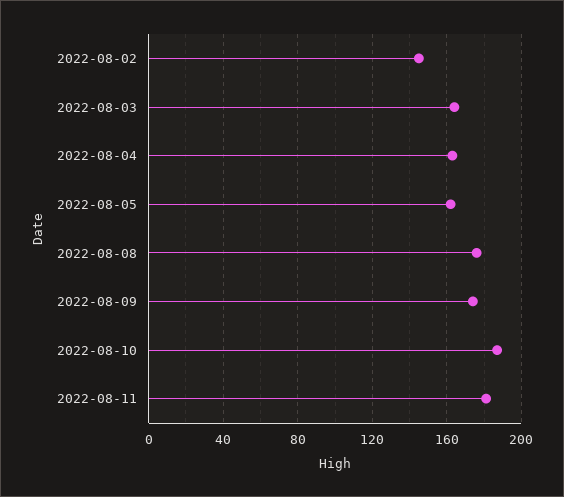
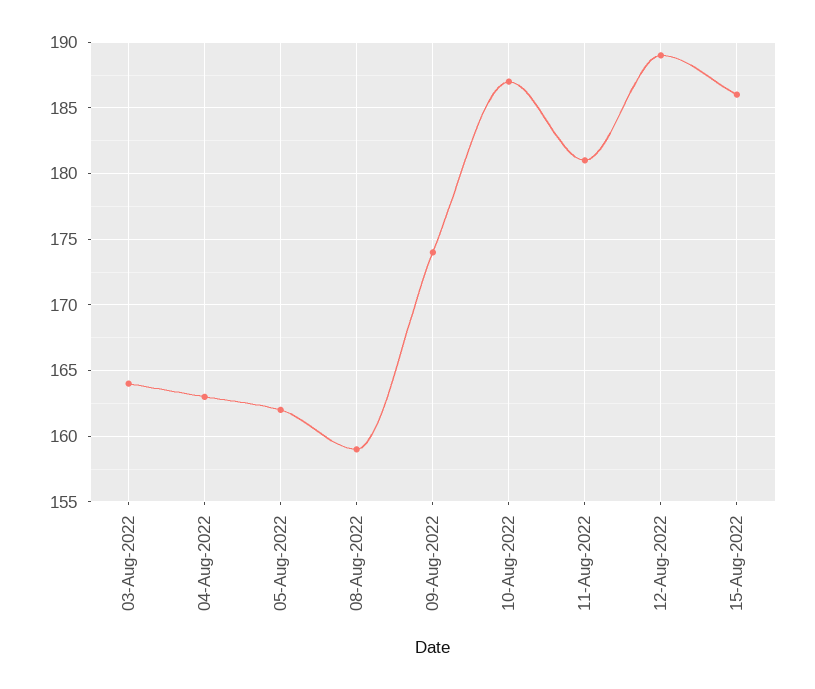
2022-08-02: 145 -> none
2022-08-08: 175 -> 159
12-Aug-2022: none -> 189
15-Aug-2022: none -> 186

